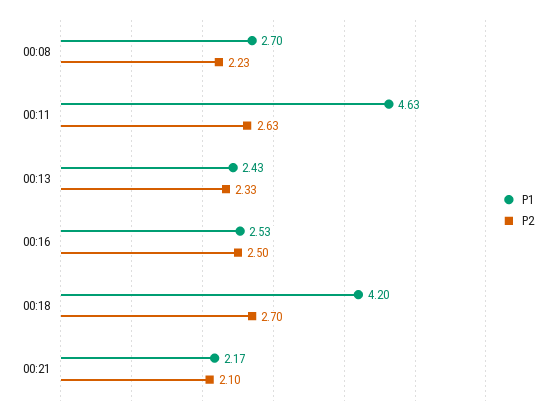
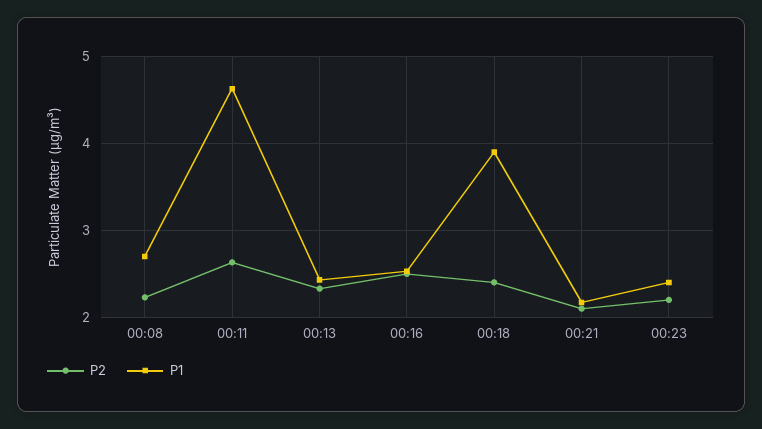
P1, 00:18: 4.2 -> 3.9
P2, 00:18: 2.7 -> 2.4
P2, 00:23: none -> 2.2
P1, 00:23: none -> 2.4

